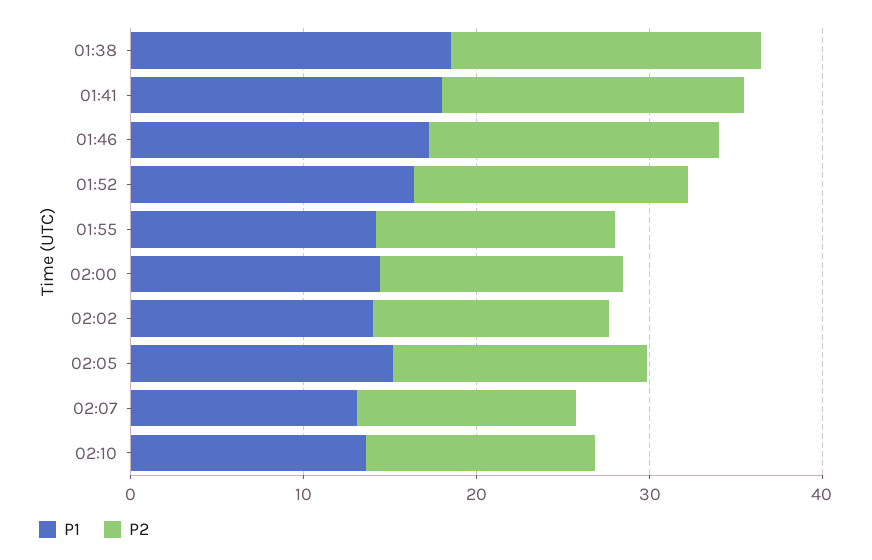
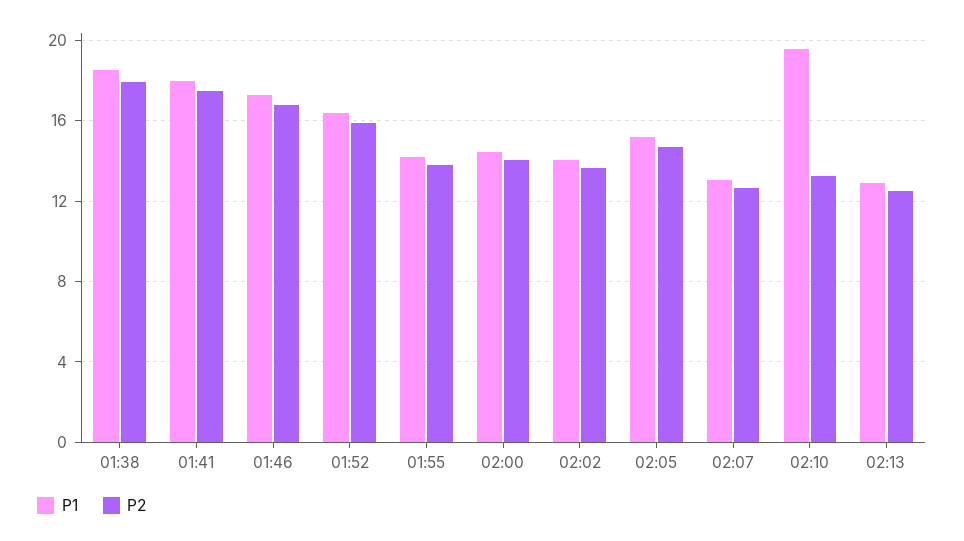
P1, 02:10: 14 -> 19.5
P1, 02:13: none -> 13
P2, 02:13: none -> 12.5

